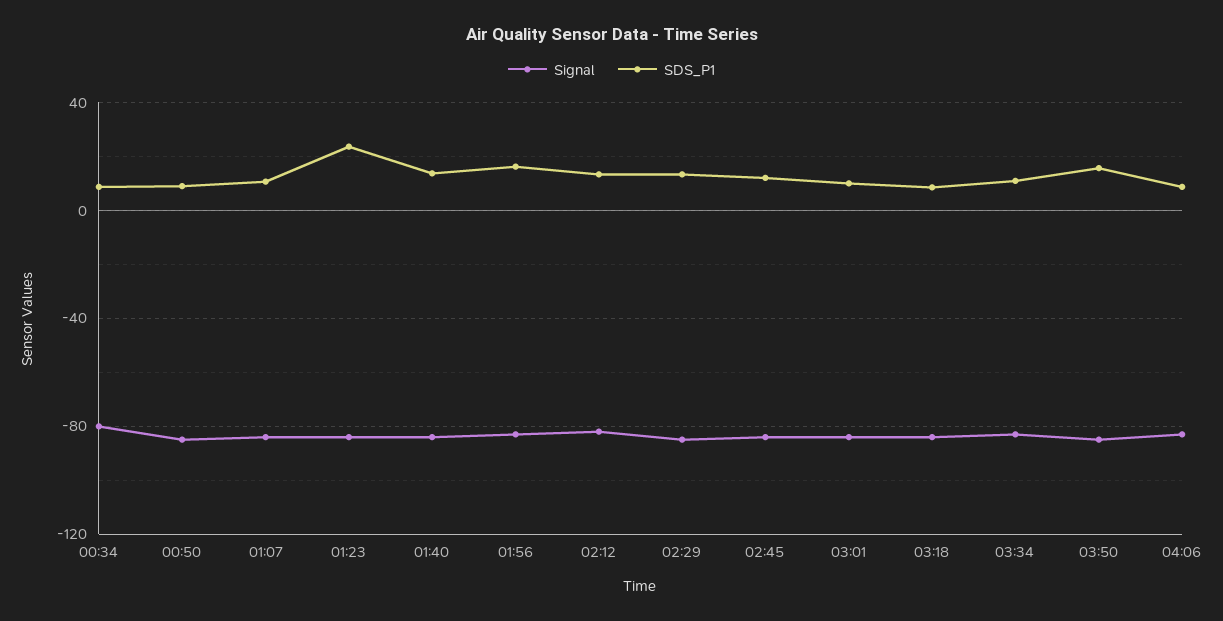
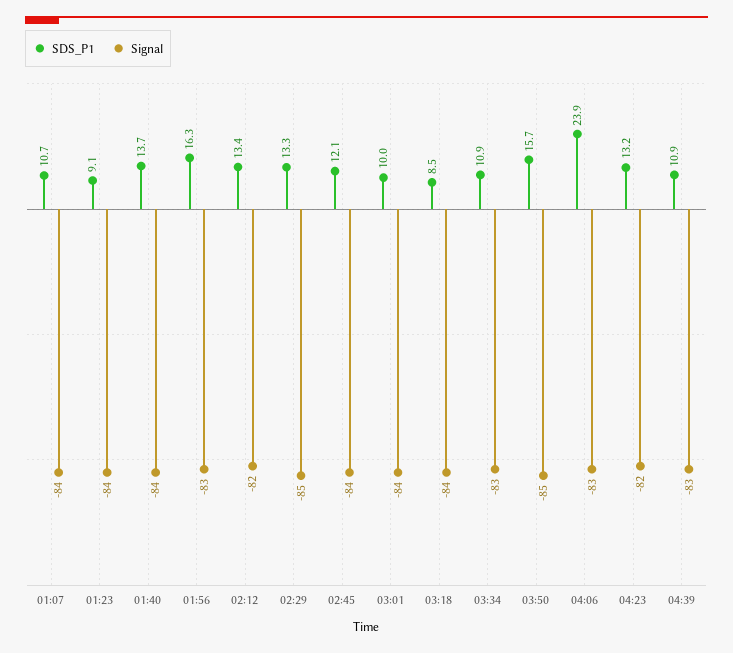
Signal, 00:34: -80 -> none
SDS_P1, 00:34: 10 -> none
Signal, 00:50: -85 -> none
SDS_P1, 00:50: 10 -> none
SDS_P1, 01:23: 25 -> 9.1
SDS_P1, 04:06: 10 -> 23.9
SDS_P1, 04:23: none -> 13.2
Signal, 04:23: none -> -82
SDS_P1, 04:39: none -> 10.9
Signal, 04:39: none -> -83

